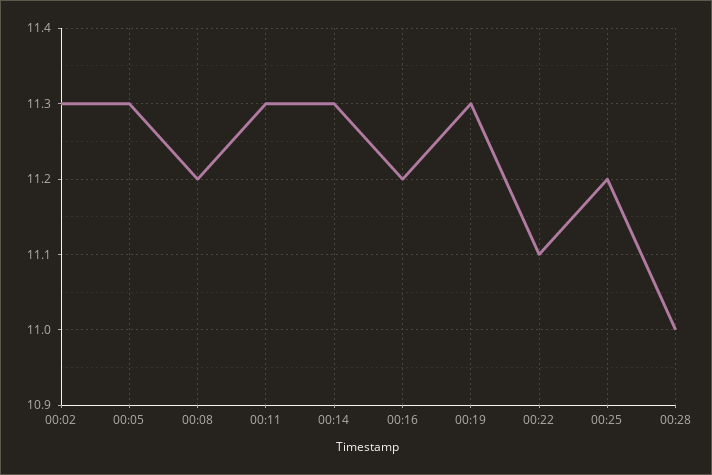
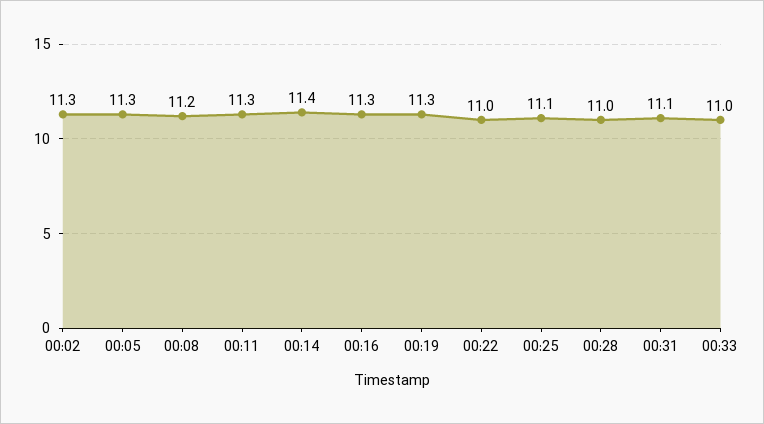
00:14: 11.3 -> 11.4
00:16: 11.2 -> 11.3
00:22: 11.1 -> 11
00:25: 11.2 -> 11.1
00:31: none -> 11.1
00:33: none -> 11

